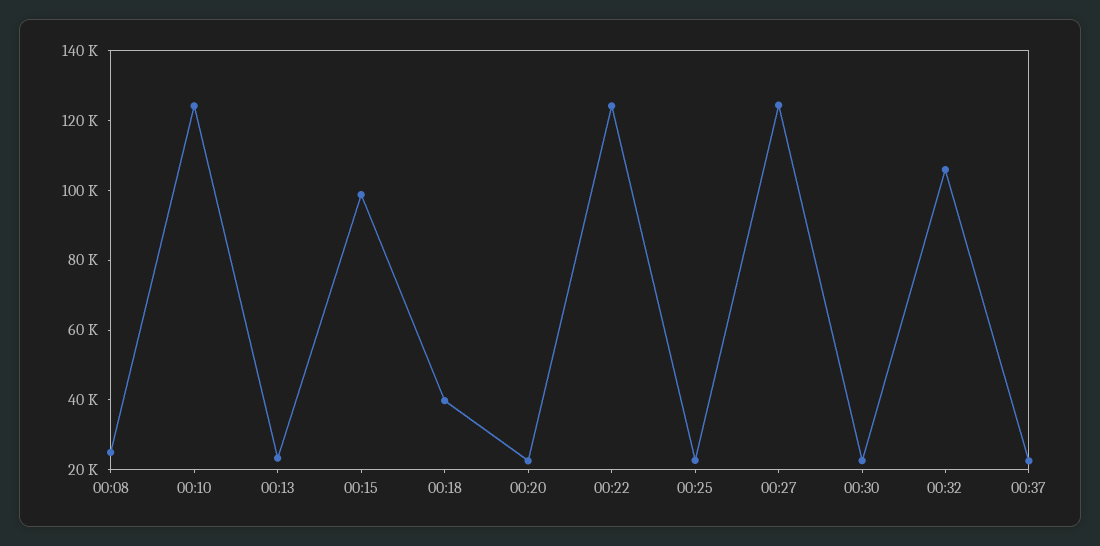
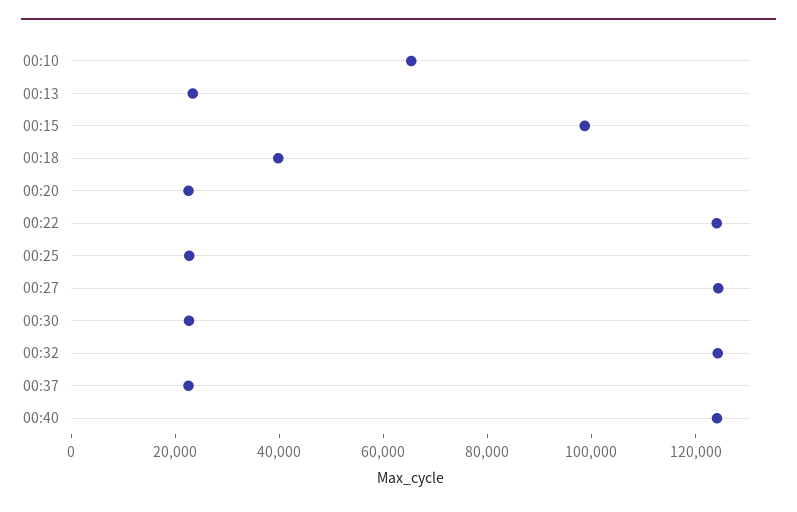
00:08: 25000 -> none
00:10: 125000 -> 65000
00:32: 105000 -> 125000
00:40: none -> 125000

